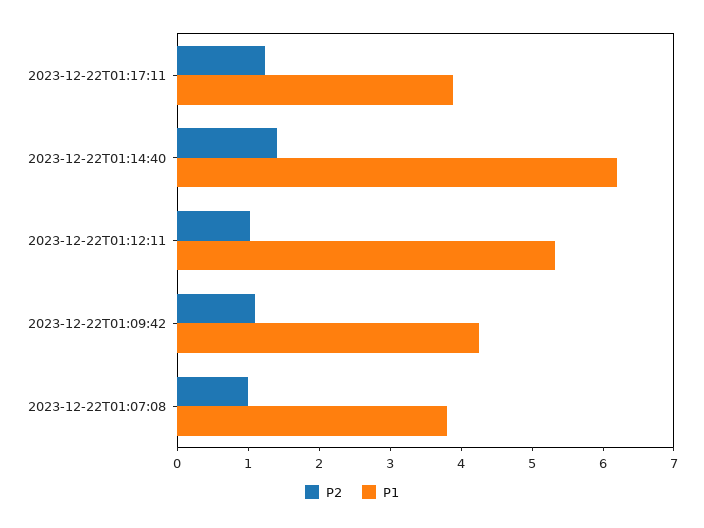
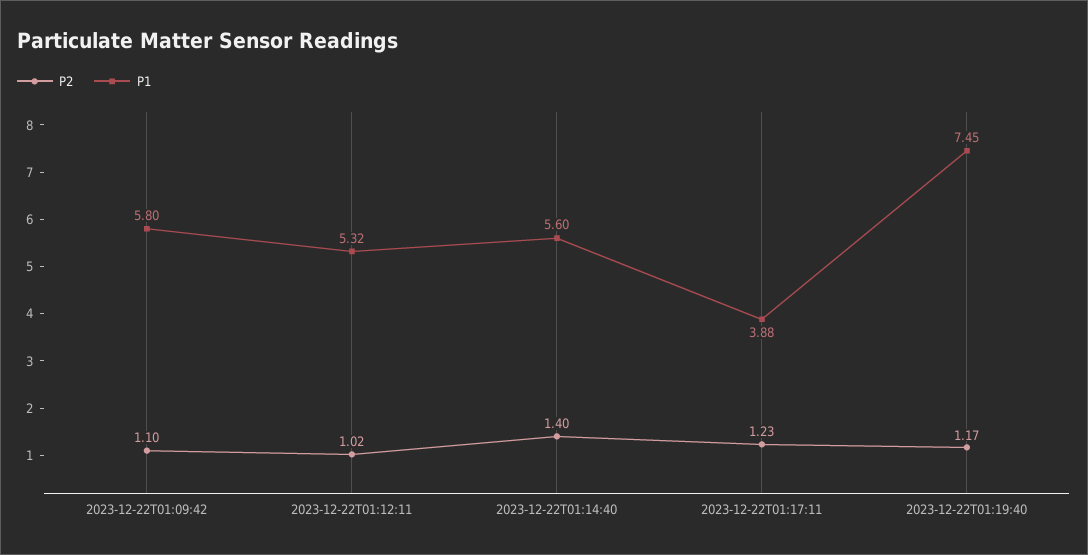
P1, 2023-12-22T01:14:40: 6.2 -> 5.6
P1, 2023-12-22T01:09:42: 4.2 -> 5.8
P2, 2023-12-22T01:07:08: 1 -> none
P1, 2023-12-22T01:07:08: 3.8 -> none
P2, 2023-12-22T01:19:40: none -> 1.17
P1, 2023-12-22T01:19:40: none -> 7.45

